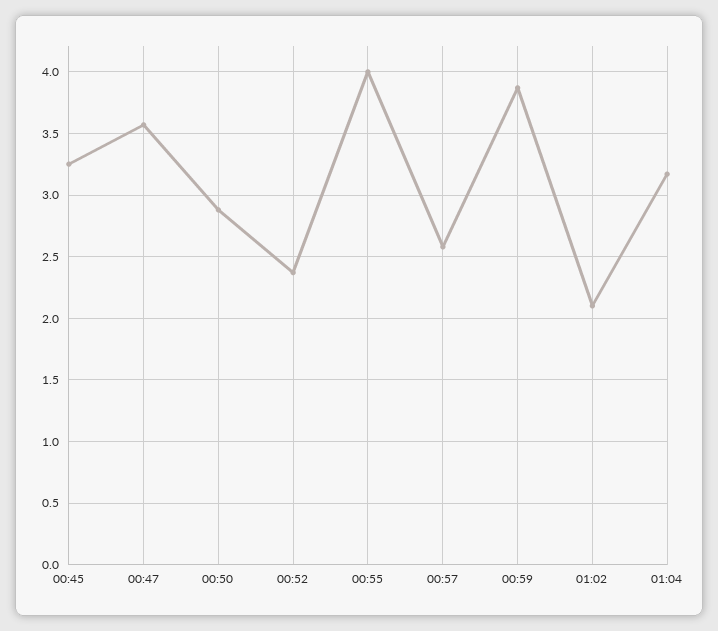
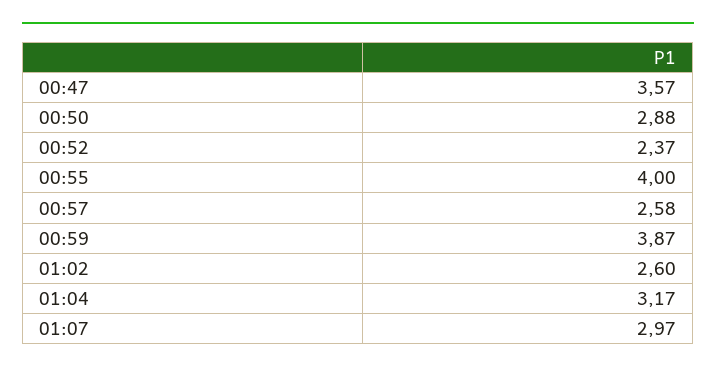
00:45: 3.25 -> none
01:02: 2.1 -> 2.6
01:07: none -> 2.97

